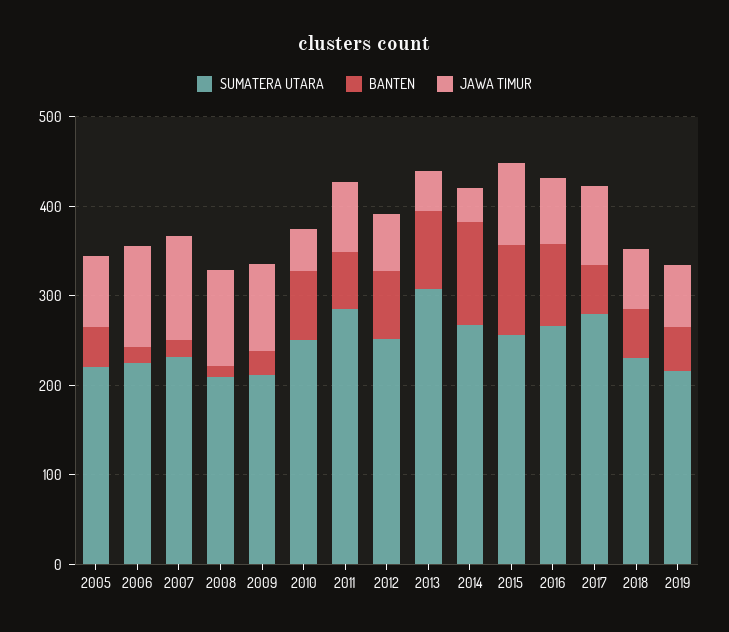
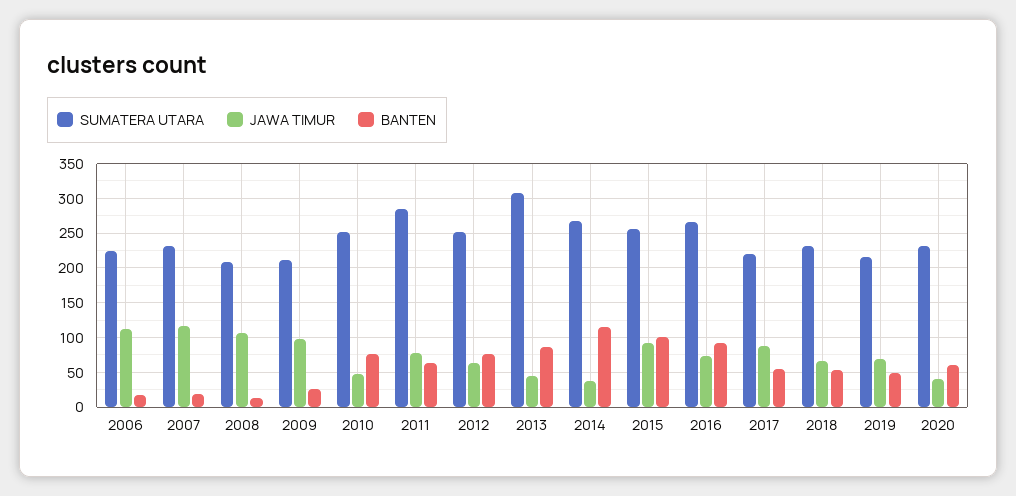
SUMATERA UTARA, 2005: 220 -> none
BANTEN, 2005: 40 -> none
JAWA TIMUR, 2005: 80 -> none
SUMATERA UTARA, 2017: 280 -> 220
SUMATERA UTARA, 2020: none -> 230
JAWA TIMUR, 2020: none -> 40
BANTEN, 2020: none -> 60

